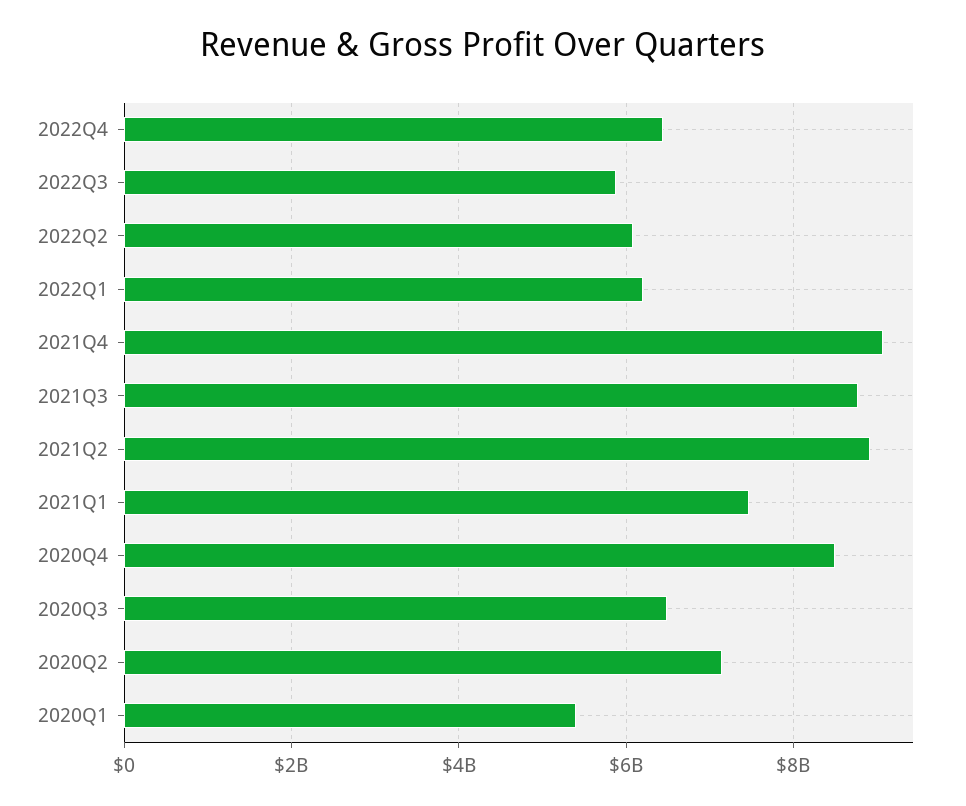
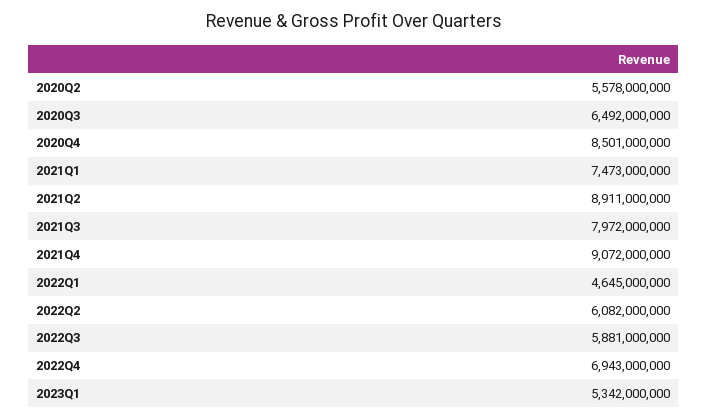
2022Q4: 6400000000 -> 6943000000
2022Q1: 6200000000 -> 4645000000
2021Q3: 8800000000 -> 7972000000
2020Q2: 7200000000 -> 5578000000
2020Q1: 5400000000 -> none
2023Q1: none -> 5342000000

